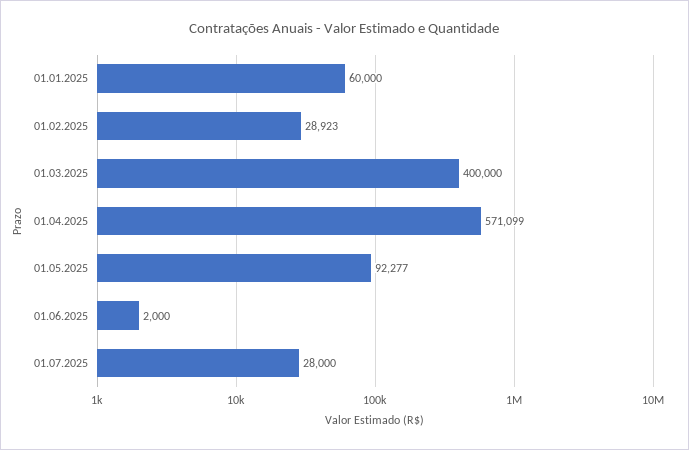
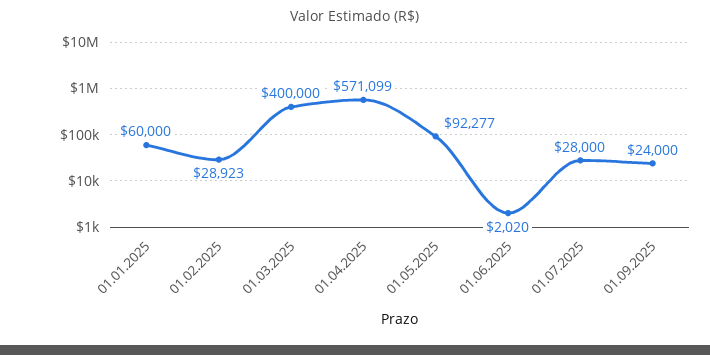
01.06.2025: 2000 -> 2020
01.09.2025: none -> 24000

